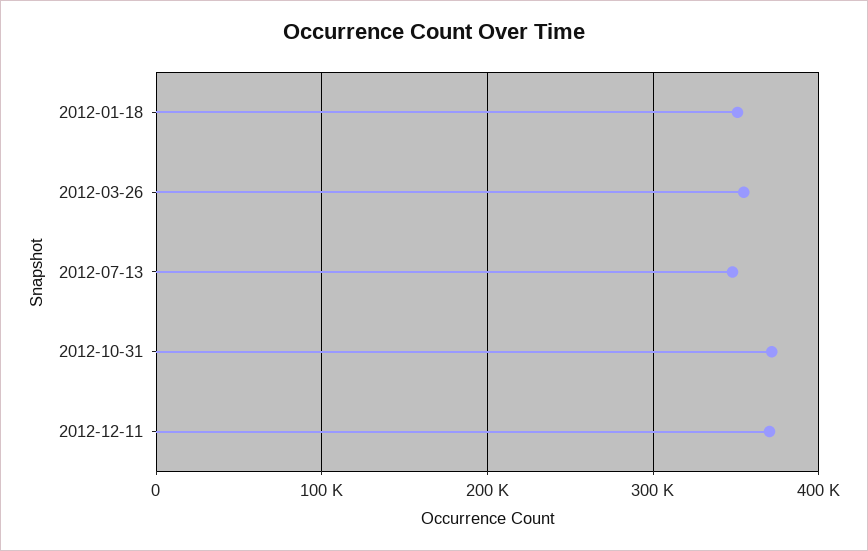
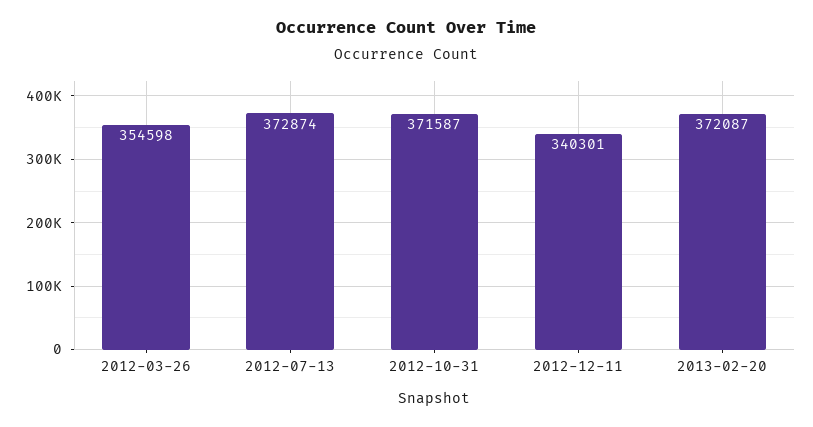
2012-01-18: 350000 -> none
2012-07-13: 350000 -> 372874
2012-12-11: 370000 -> 340301
2013-02-20: none -> 372087

